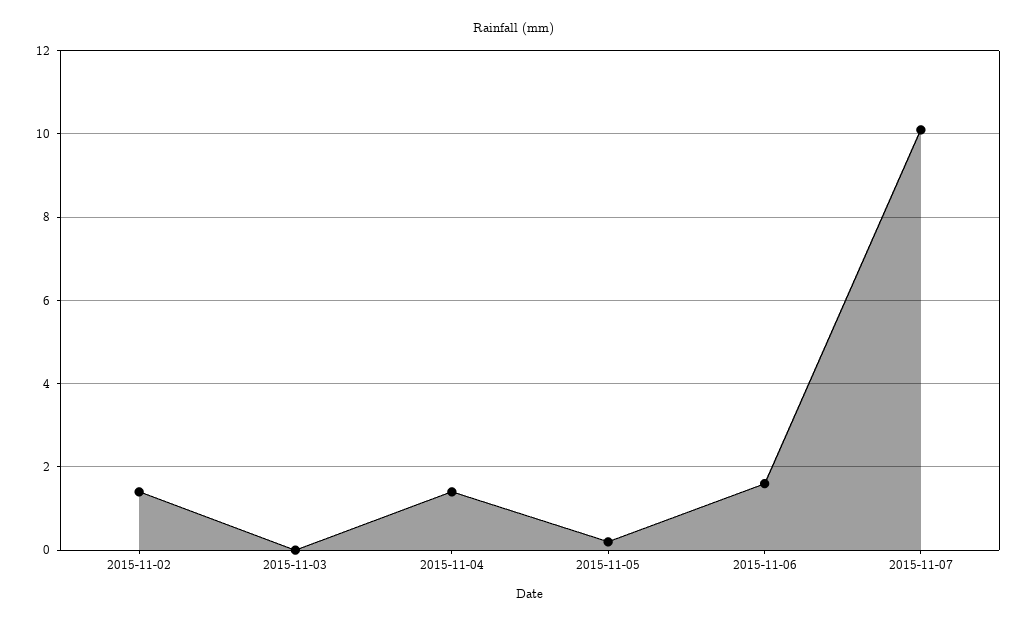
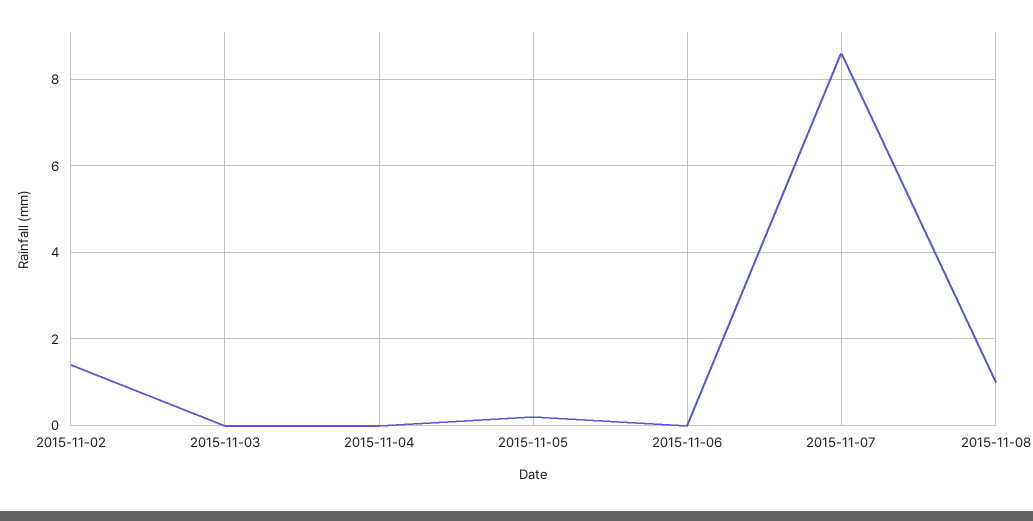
2015-11-04: 1.5 -> 0
2015-11-06: 1.5 -> 0
2015-11-07: 10 -> 8.5
2015-11-08: none -> 1

